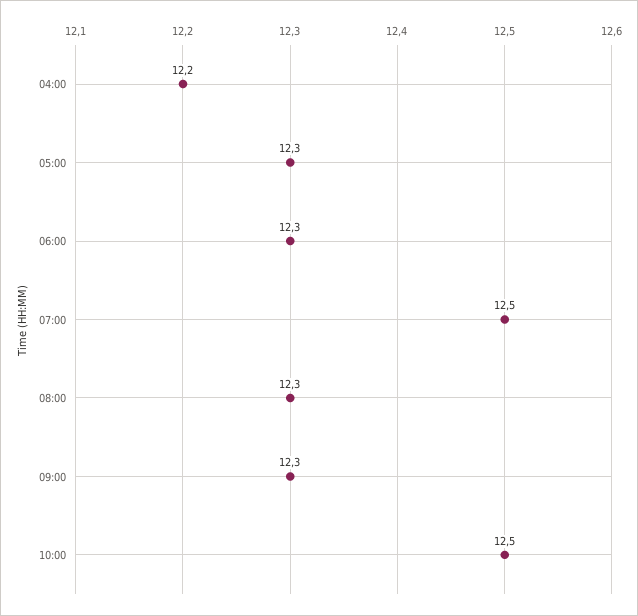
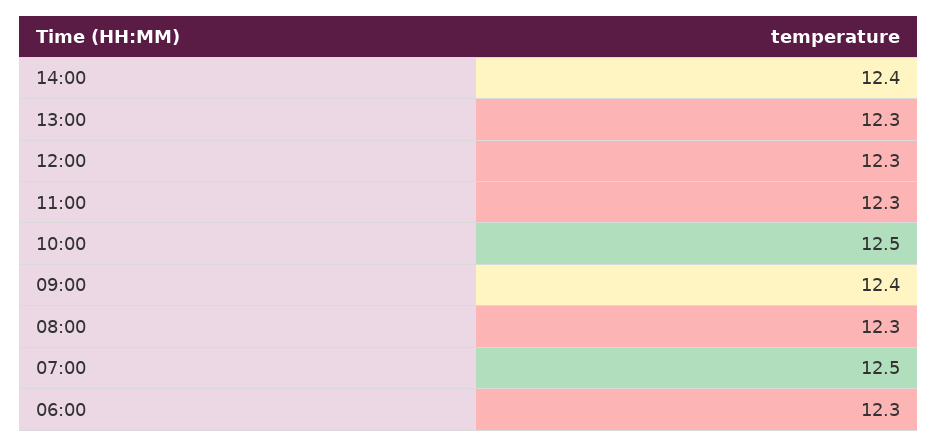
04:00: 12.2 -> none
05:00: 12.3 -> none
09:00: 12.3 -> 12.4
14:00: none -> 12.4
13:00: none -> 12.3
12:00: none -> 12.3
11:00: none -> 12.3

